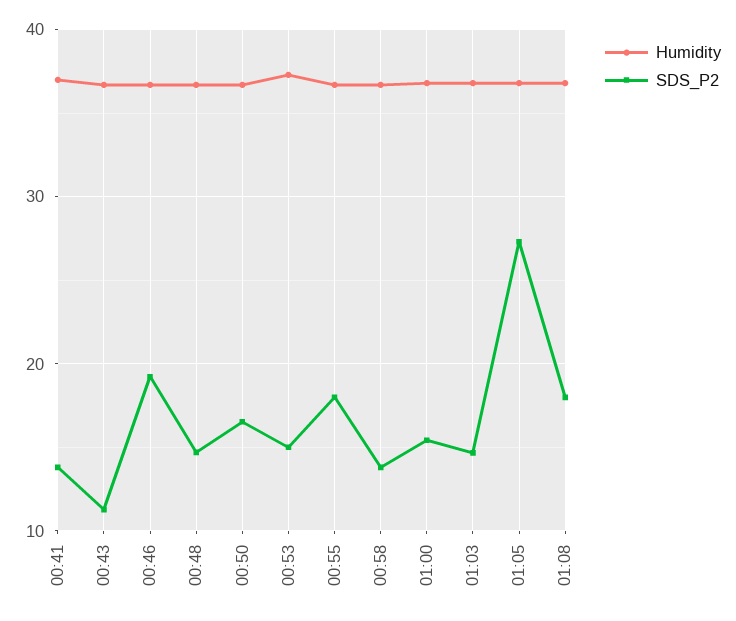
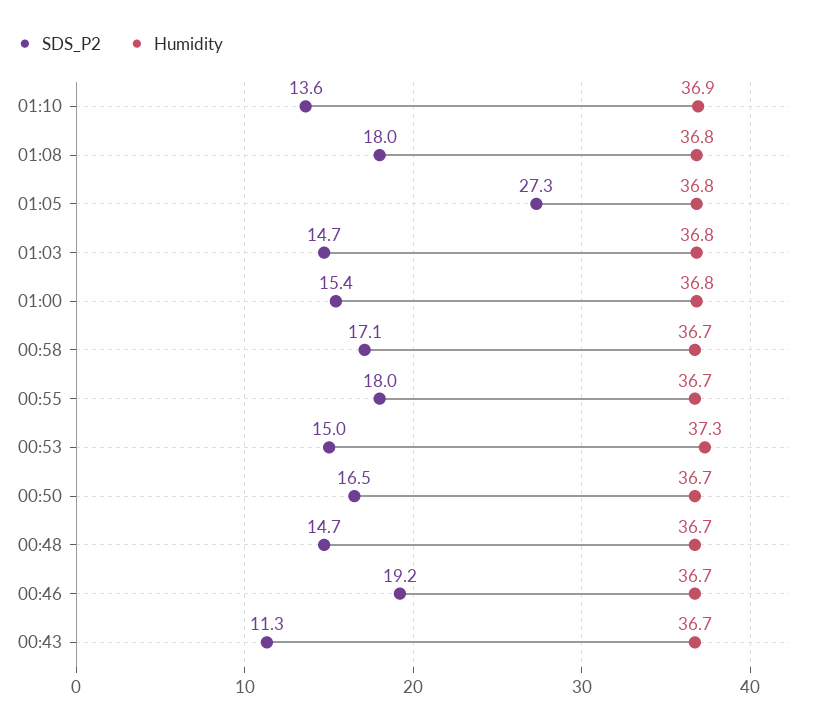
Humidity, 00:41: 37 -> none
SDS_P2, 00:41: 14 -> none
SDS_P2, 00:58: 14 -> 17.1
SDS_P2, 01:10: none -> 13.6
Humidity, 01:10: none -> 36.9

